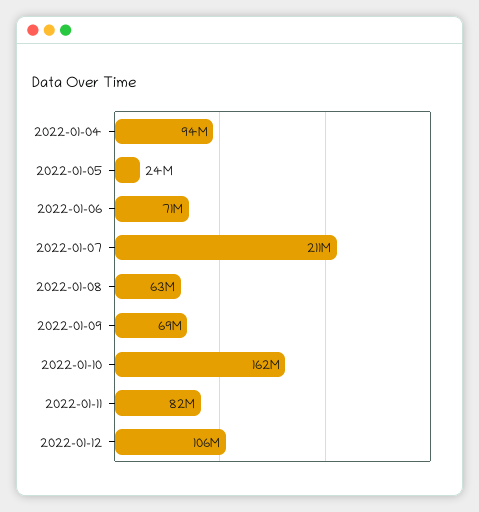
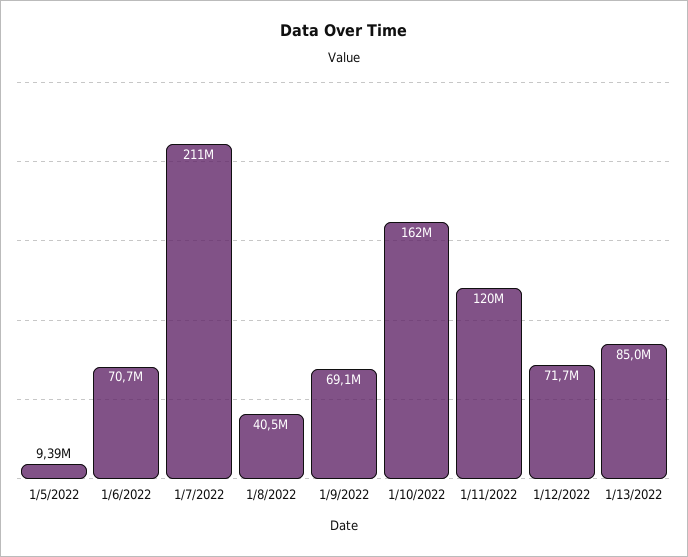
2022-01-04: 94000000 -> none
2022-01-05: 24000000 -> 9390000
2022-01-08: 63000000 -> 40500000
2022-01-11: 82000000 -> 120000000
2022-01-12: 106000000 -> 71700000
1/13/2022: none -> 85000000

